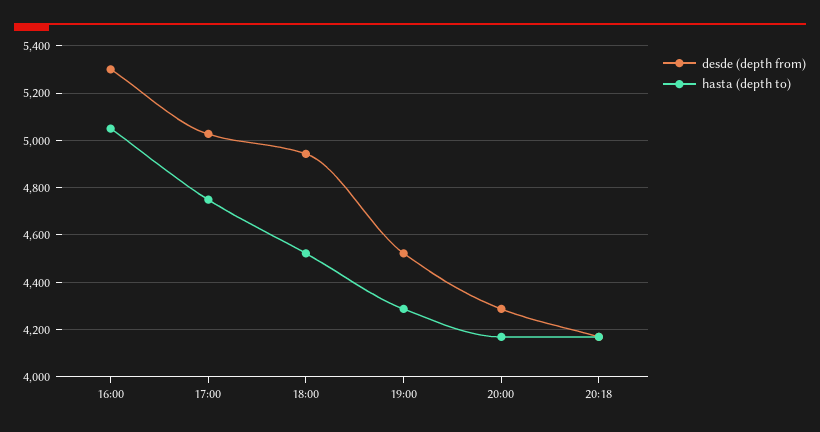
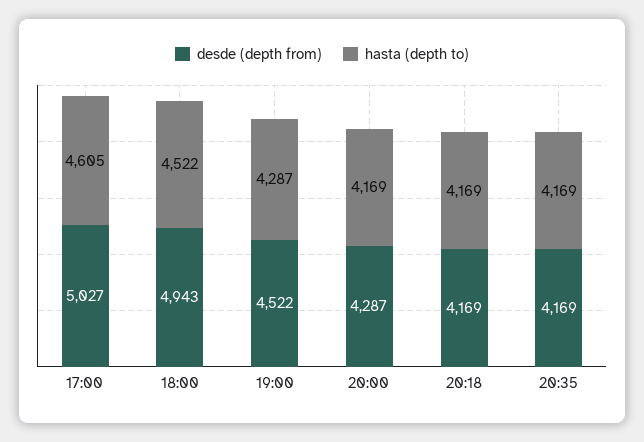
desde (depth from), 16:00: 5300 -> none
hasta (depth to), 16:00: 5050 -> none
hasta (depth to), 17:00: 4750 -> 4605
desde (depth from), 20:35: none -> 4169
hasta (depth to), 20:35: none -> 4169

